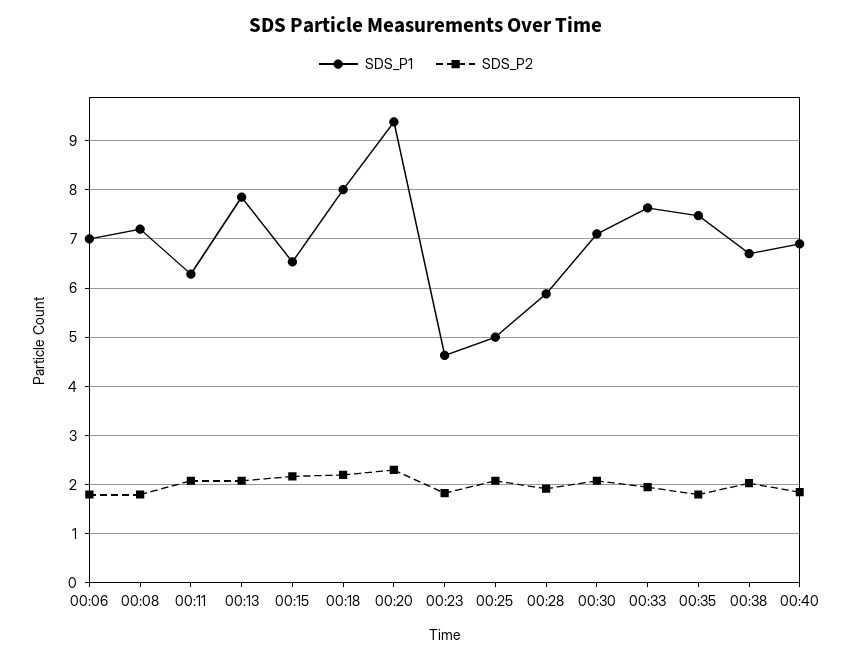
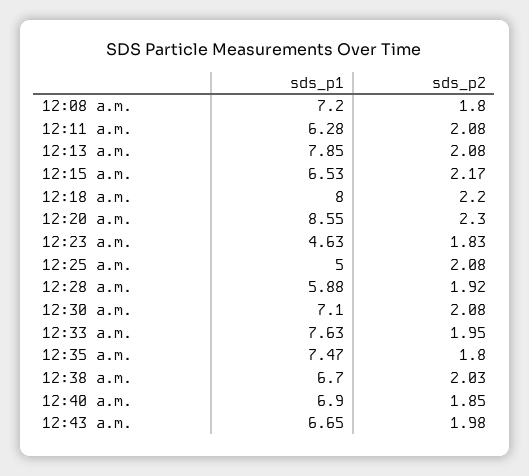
SDS_P1, 00:06: 7 -> none
SDS_P2, 00:06: 1.8 -> none
SDS_P1, 00:20: 9.4 -> 8.55
SDS_P1, 12:43 a.m.: none -> 6.65
SDS_P2, 12:43 a.m.: none -> 1.98

